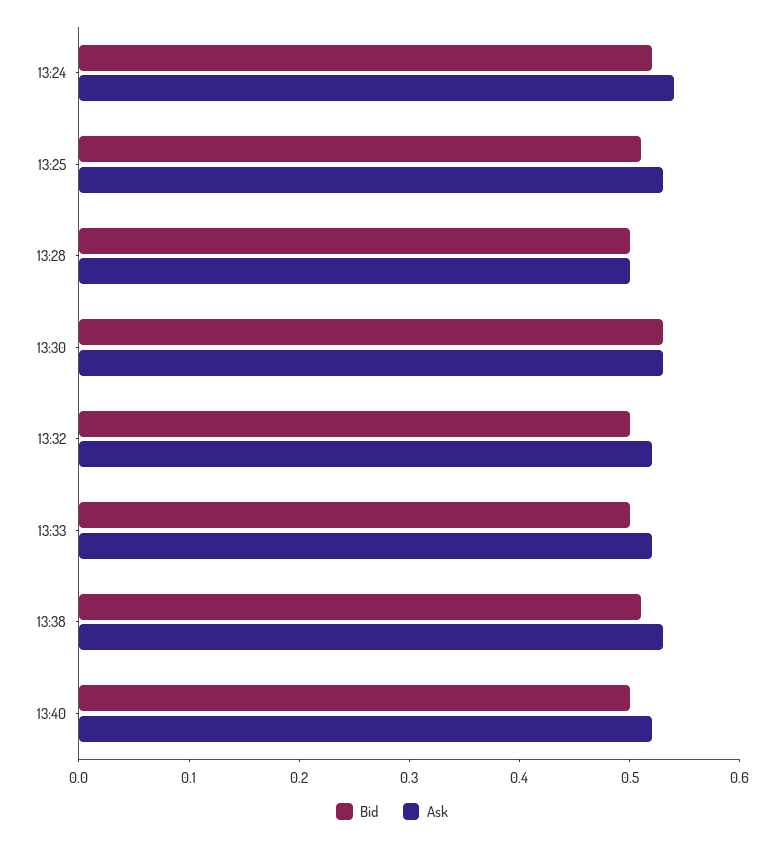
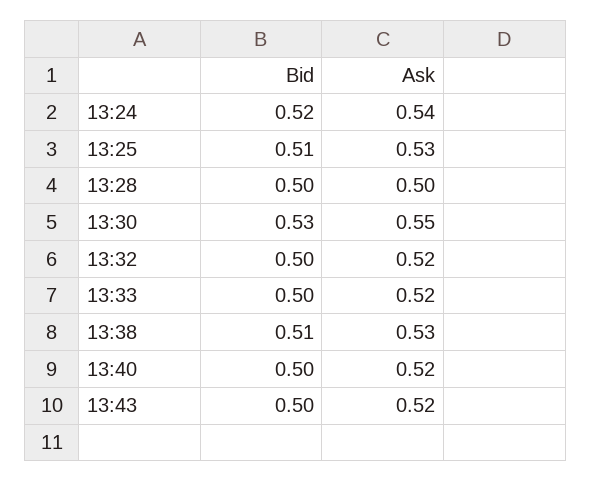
Ask, 13:30: 0.53 -> 0.55
Bid, 13:43: none -> 0.5
Ask, 13:43: none -> 0.52

